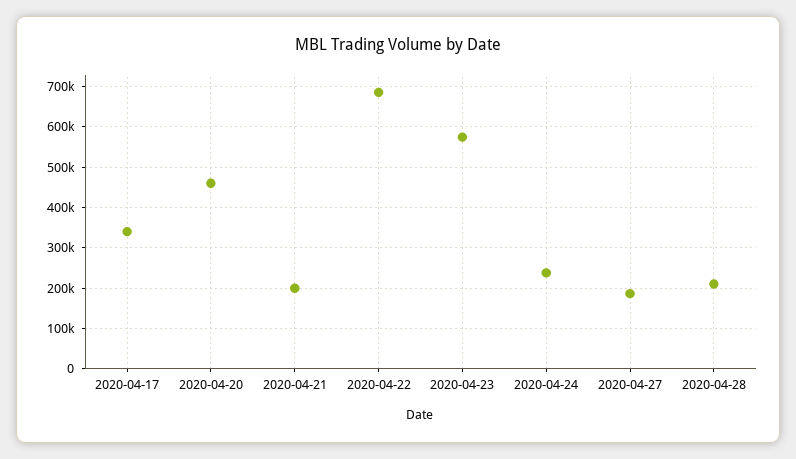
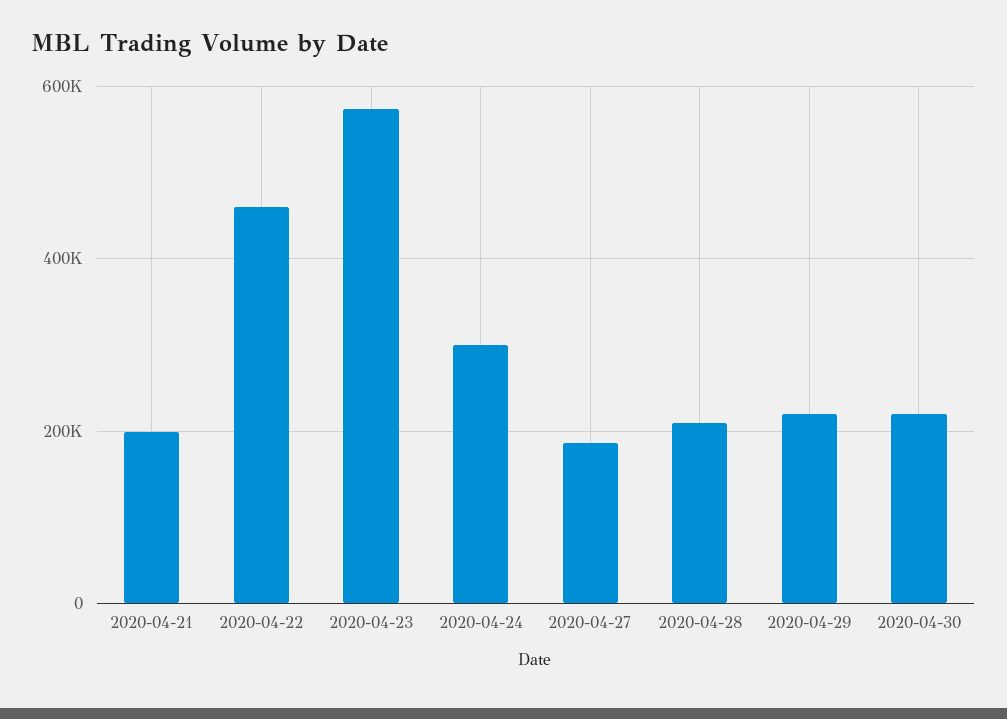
2020-04-17: 340000 -> none
2020-04-20: 460000 -> none
2020-04-22: 680000 -> 460000
2020-04-24: 240000 -> 300000
2020-04-29: none -> 220000
2020-04-30: none -> 220000

